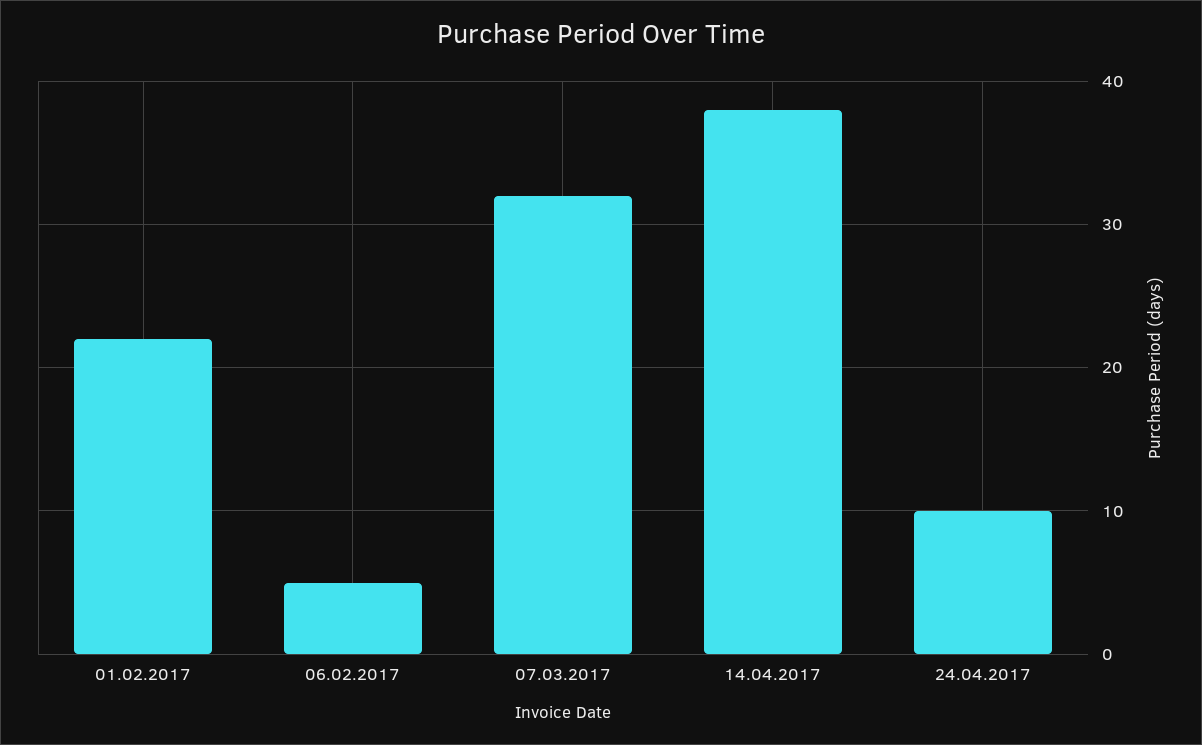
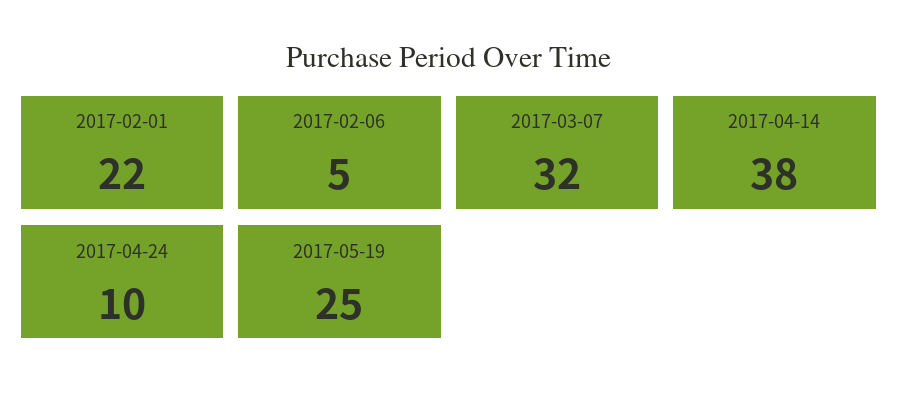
2017-05-19: none -> 25

